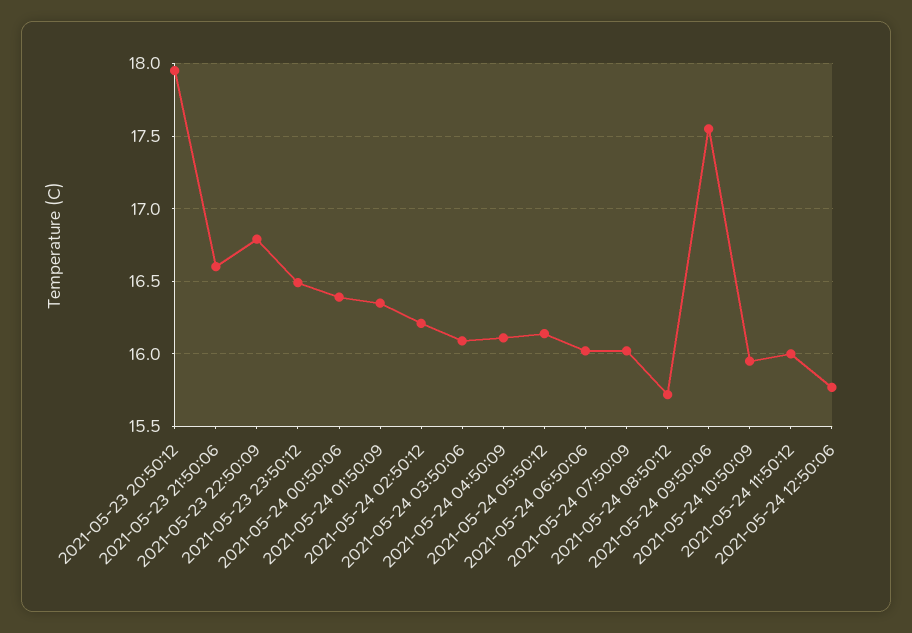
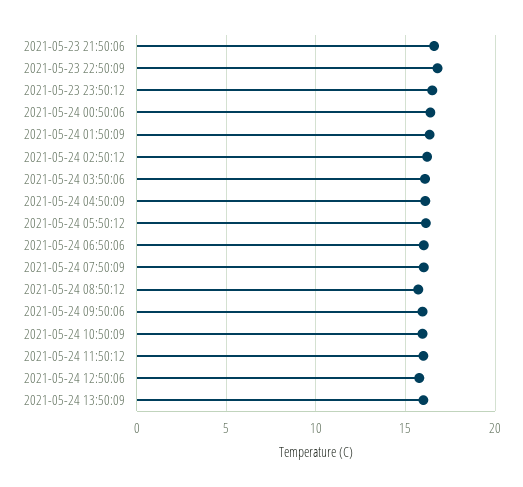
2021-05-23 20:50:12: 17.95 -> none
2021-05-24 09:50:06: 17.55 -> 16
2021-05-24 13:50:09: none -> 16

